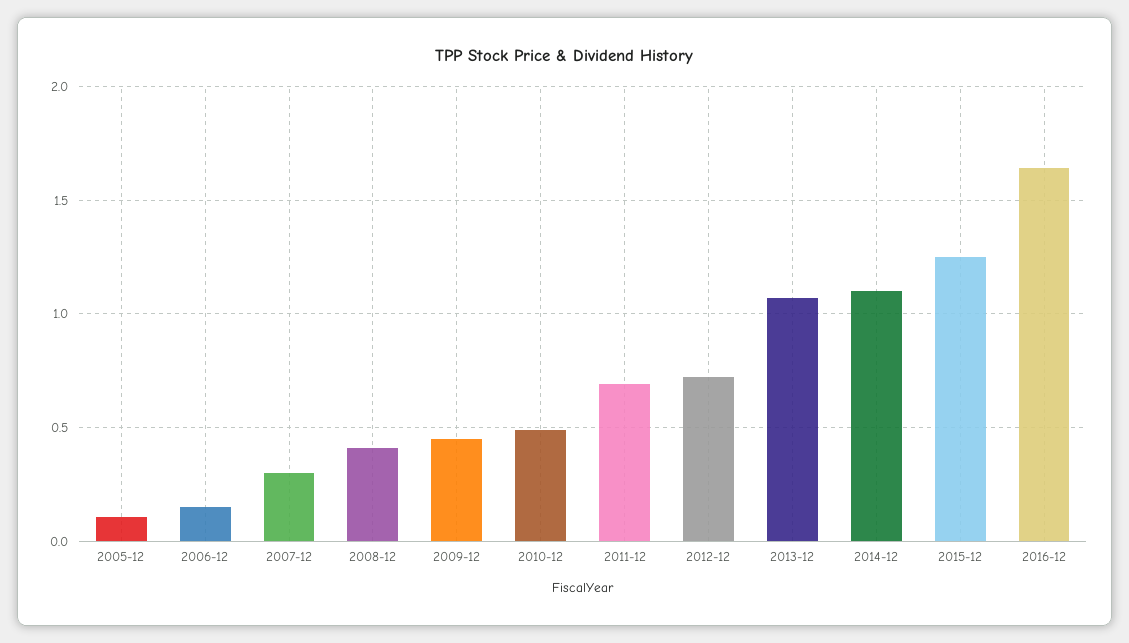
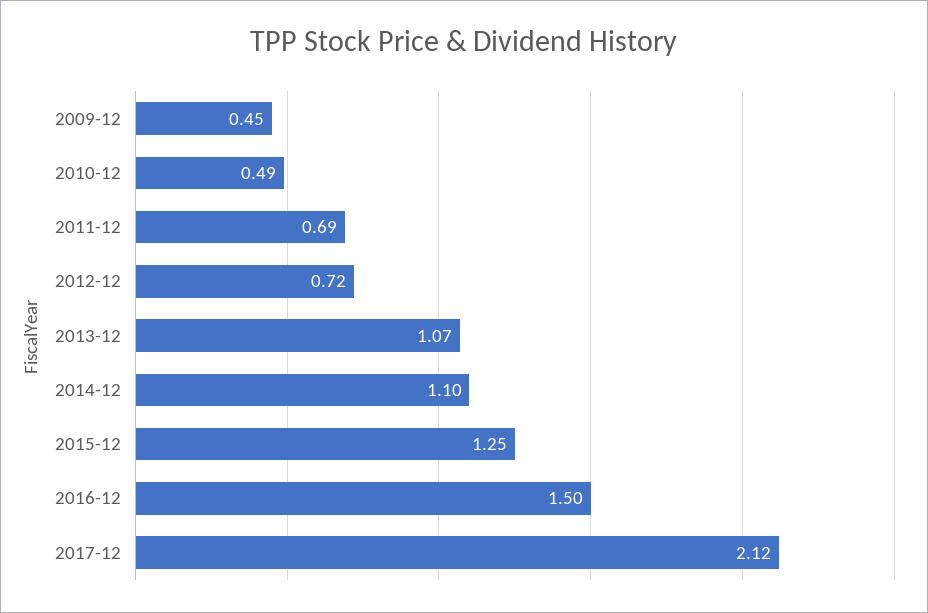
2005-12: 0.1 -> none
2006-12: 0.15 -> none
2007-12: 0.3 -> none
2008-12: 0.4 -> none
2016-12: 1.65 -> 1.5
2017-12: none -> 2.12

